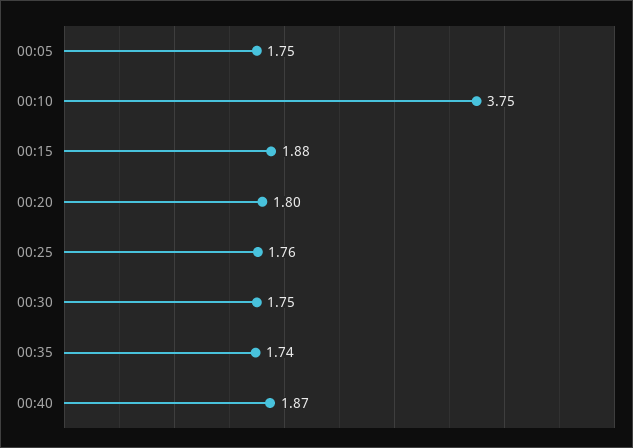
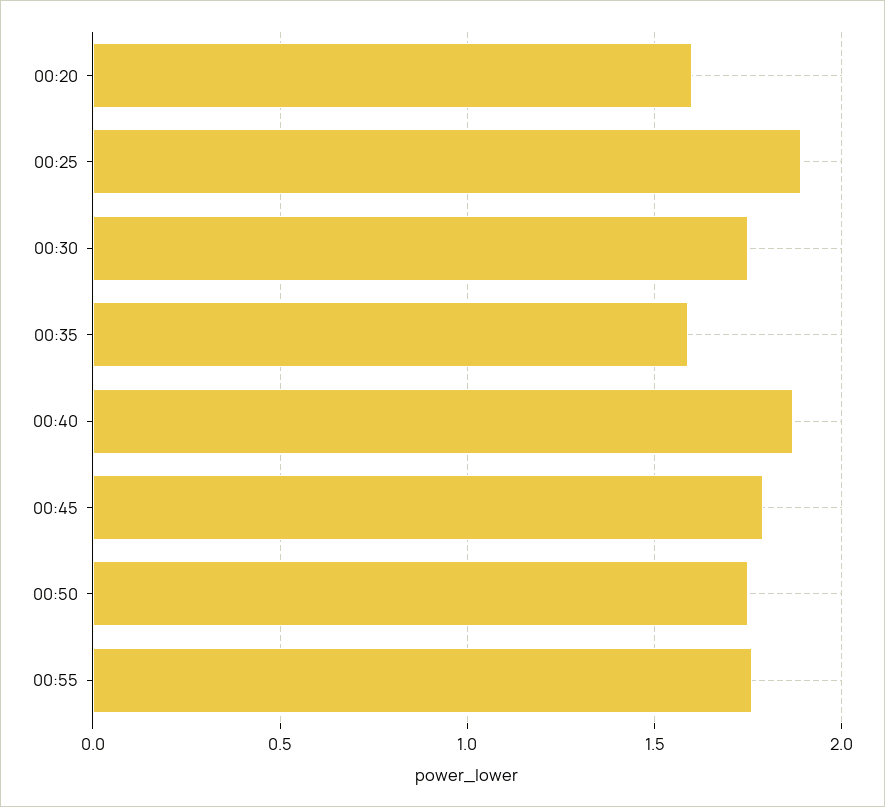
00:05: 1.75 -> none
00:10: 3.75 -> none
00:15: 1.88 -> none
00:20: 1.8 -> 1.6
00:25: 1.76 -> 1.9
00:35: 1.74 -> 1.6
00:45: none -> 1.8
00:50: none -> 1.75
00:55: none -> 1.75

